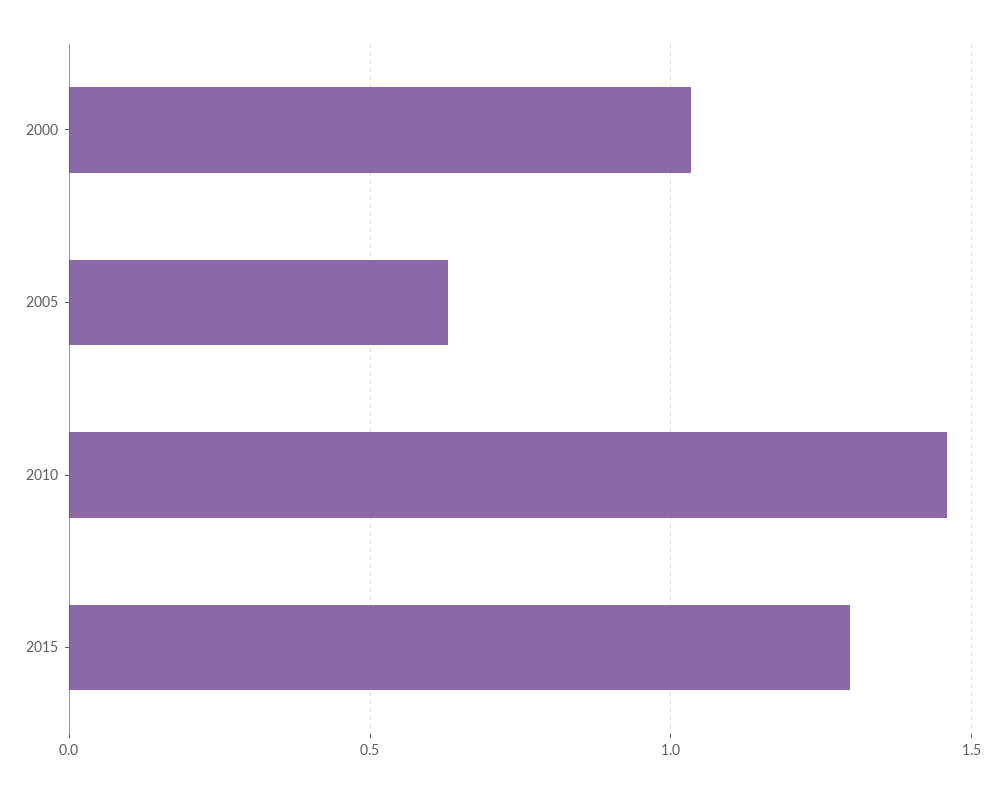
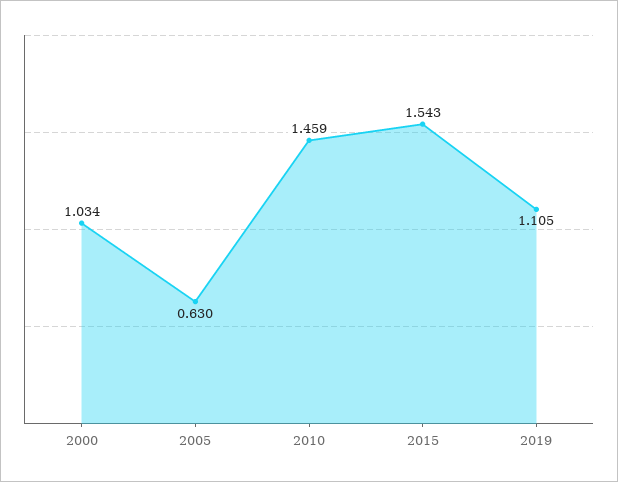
2015: 1.3 -> 1.543
2019: none -> 1.105

